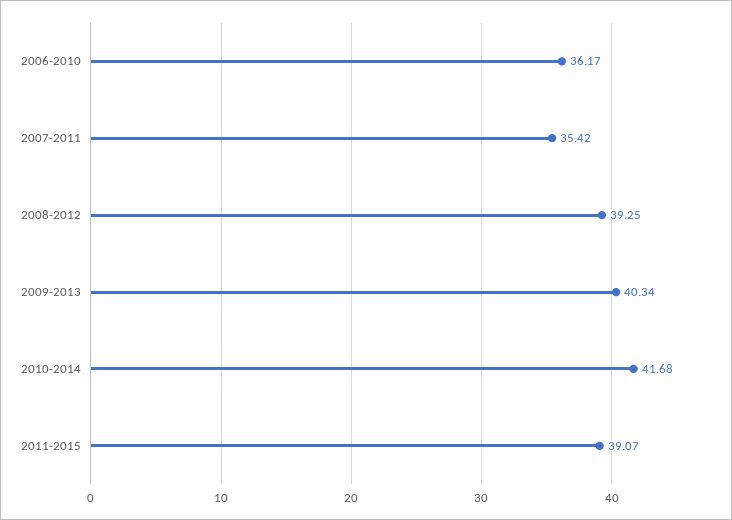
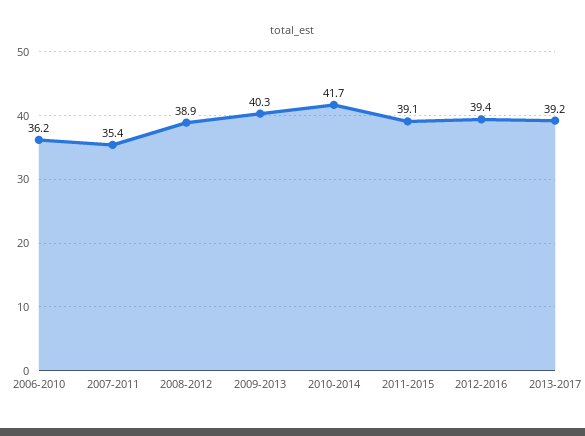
2008-2012: 39.25 -> 38.9
2012-2016: none -> 39.4
2013-2017: none -> 39.2

